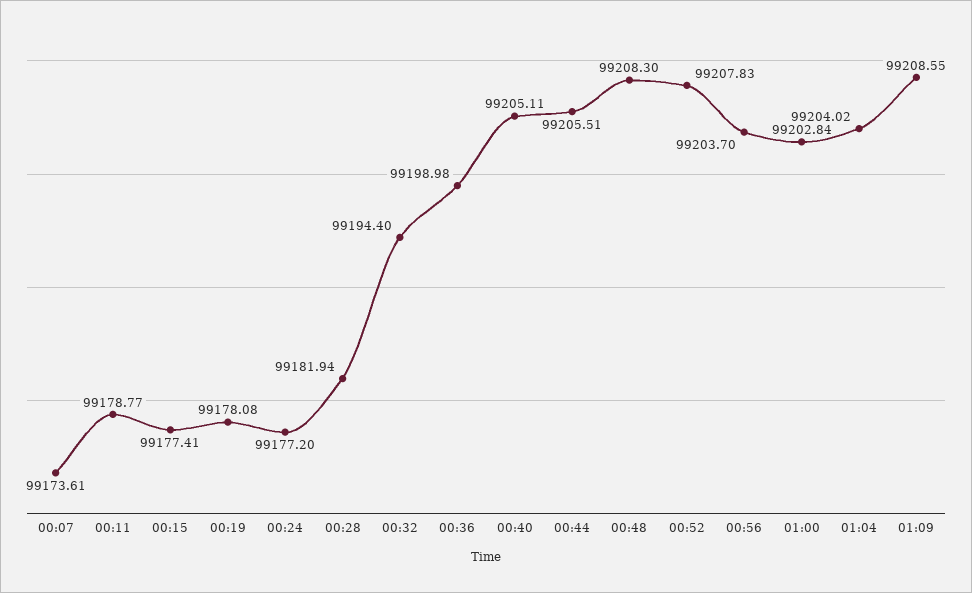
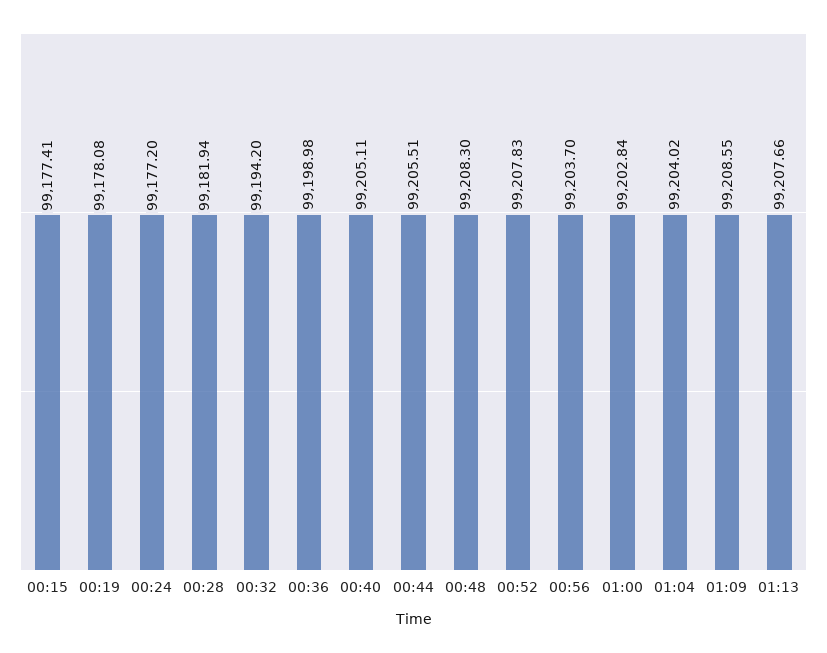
00:07: 99173.61 -> none
00:11: 99178.77 -> none
00:32: 99194.4 -> 99194.2
01:13: none -> 99207.66

